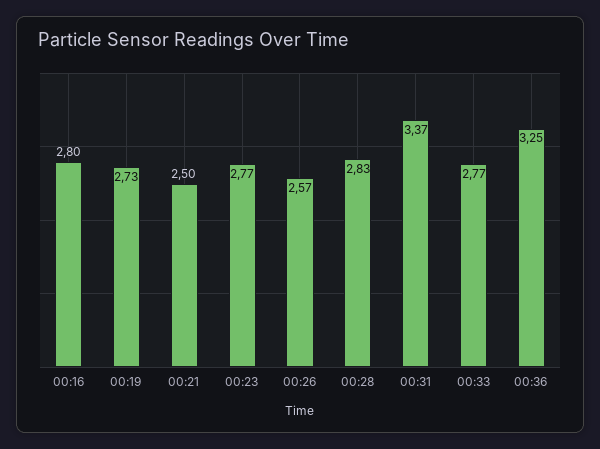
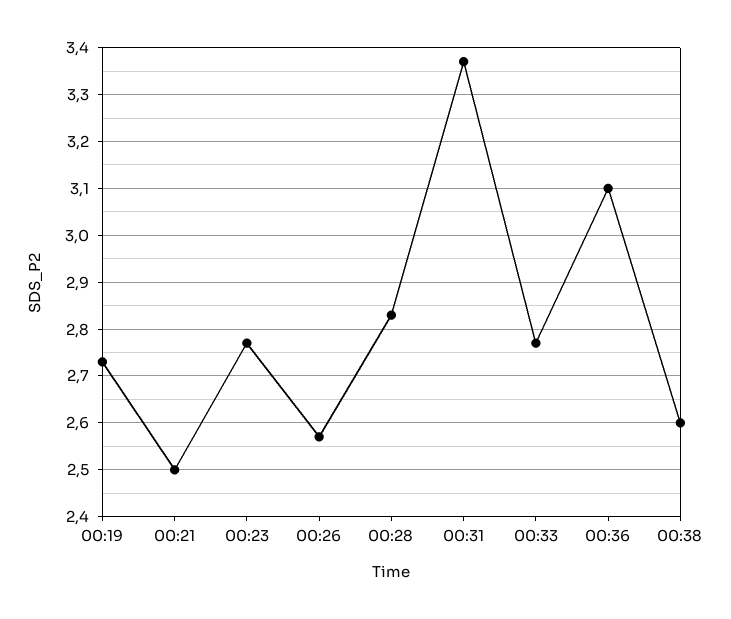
00:16: 2.8 -> none
00:36: 3.25 -> 3.1
00:38: none -> 2.6

